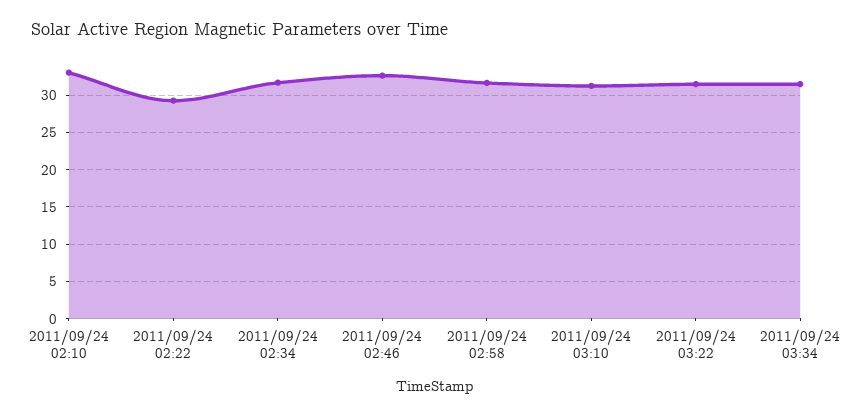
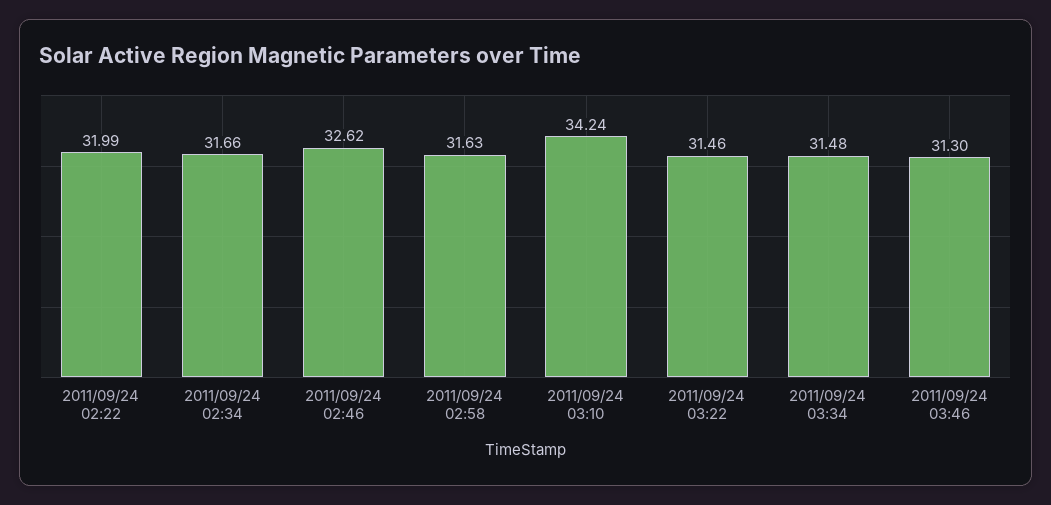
2011/09/24 02:10: 33 -> none
2011/09/24 02:22: 29 -> 31.99
2011/09/24 03:10: 31 -> 34.24
2011/09/24 03:46: none -> 31.3

